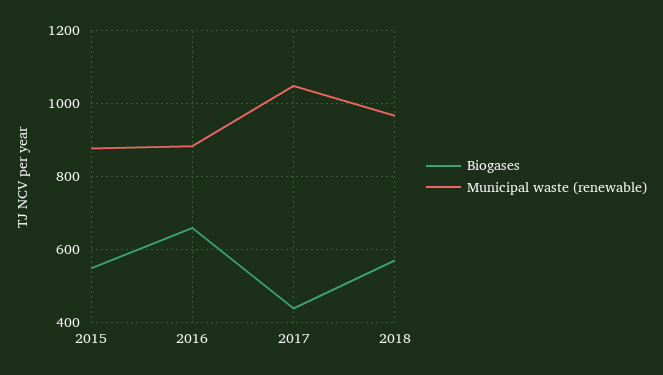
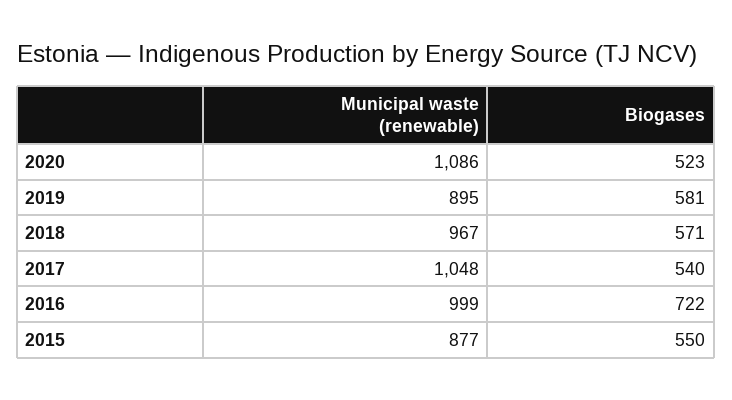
Biogases, 2016: 660 -> 722
Municipal waste (renewable), 2016: 880 -> 999
Biogases, 2017: 440 -> 540
Municipal waste (renewable), 2020: none -> 1086
Biogases, 2020: none -> 523
Municipal waste (renewable), 2019: none -> 895
Biogases, 2019: none -> 581

